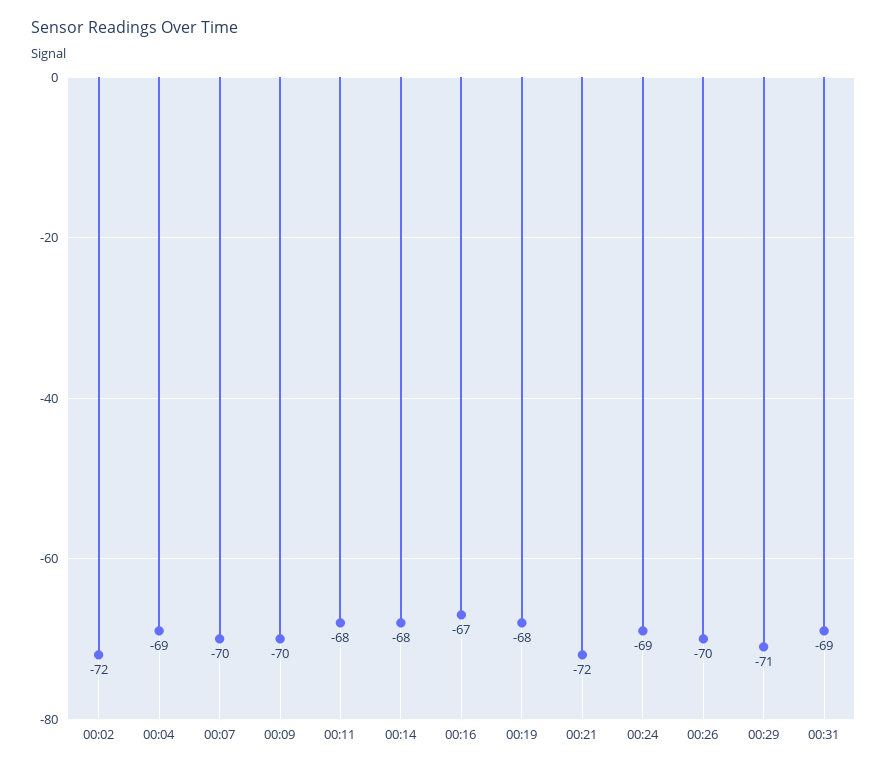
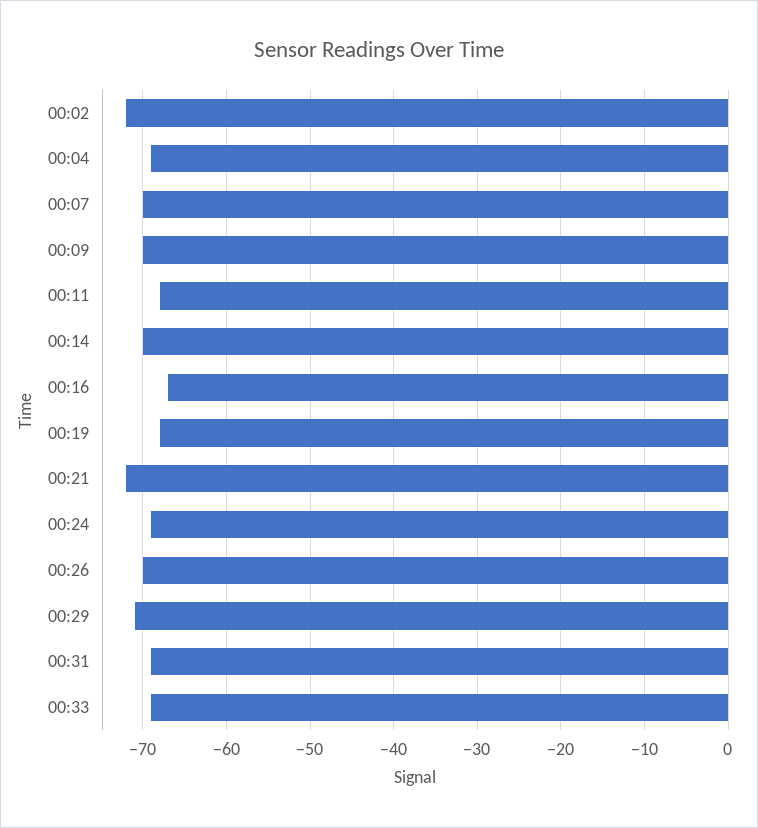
00:14: -68 -> -70
00:33: none -> -69

